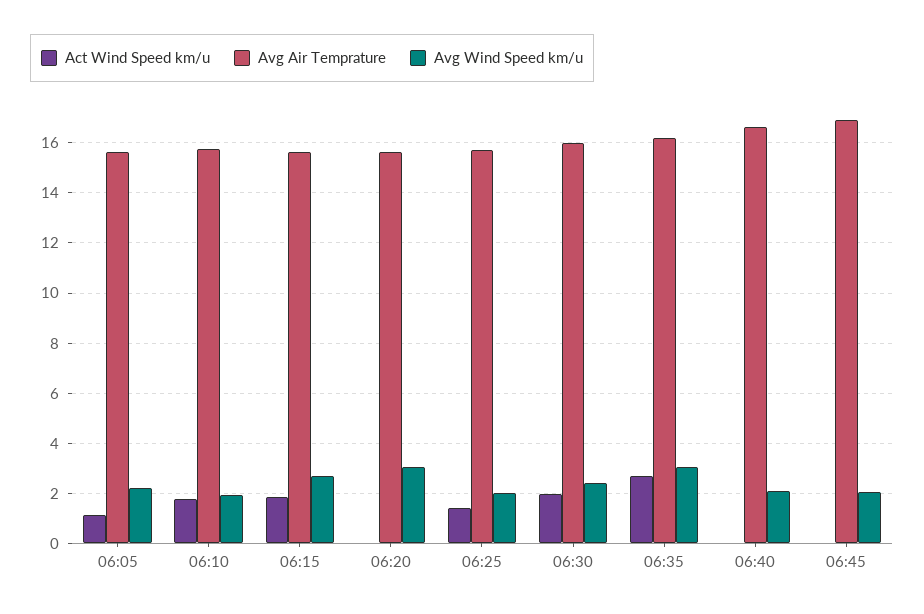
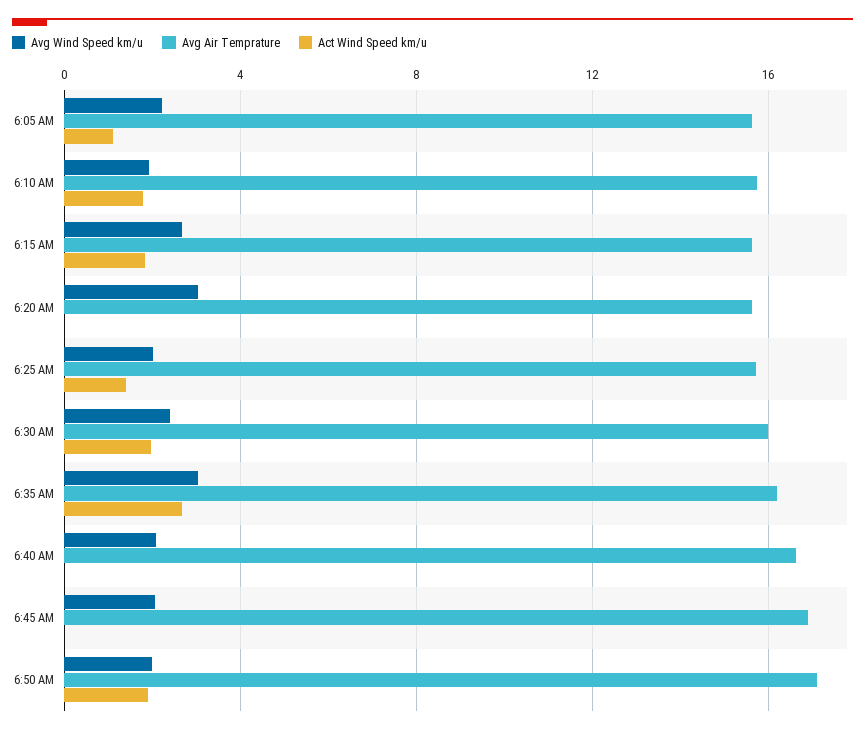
Avg Wind Speed km/u, 6:50 AM: none -> 2
Avg Air Temprature, 6:50 AM: none -> 17
Act Wind Speed km/u, 6:50 AM: none -> 2

